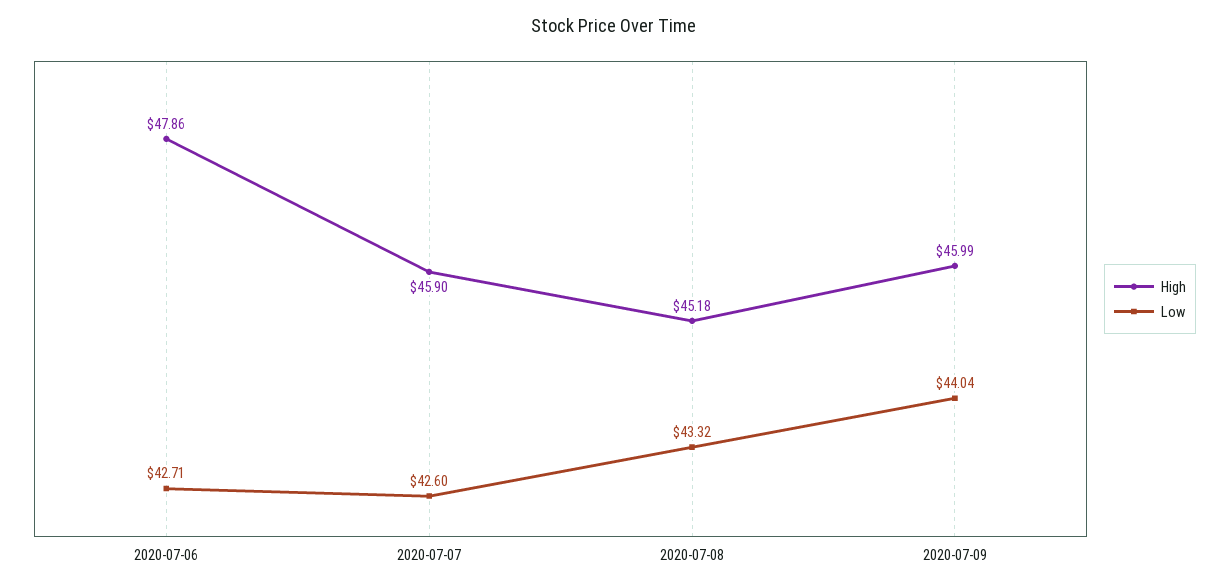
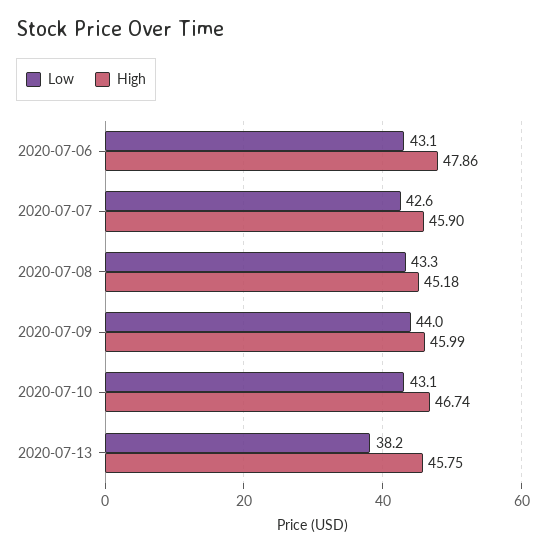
Low, 2020-07-06: 42.71 -> 43.1
Low, 2020-07-10: none -> 43.1
High, 2020-07-10: none -> 46.74
Low, 2020-07-13: none -> 38.2
High, 2020-07-13: none -> 45.75

